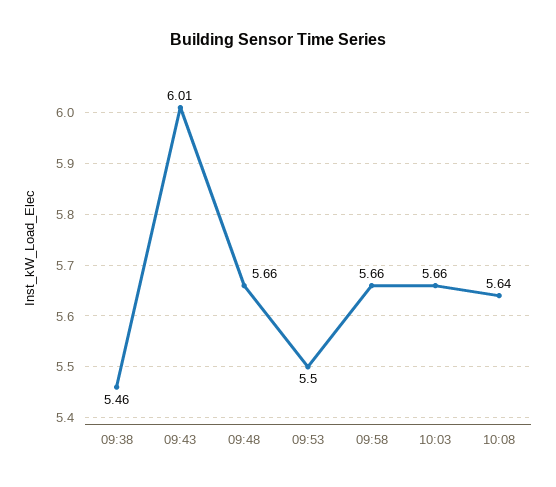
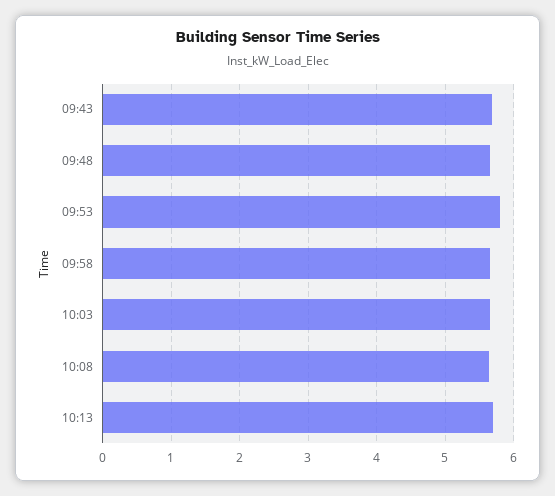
09:38: 5.46 -> none
09:43: 6.01 -> 5.7
09:53: 5.5 -> 5.8
10:13: none -> 5.7

